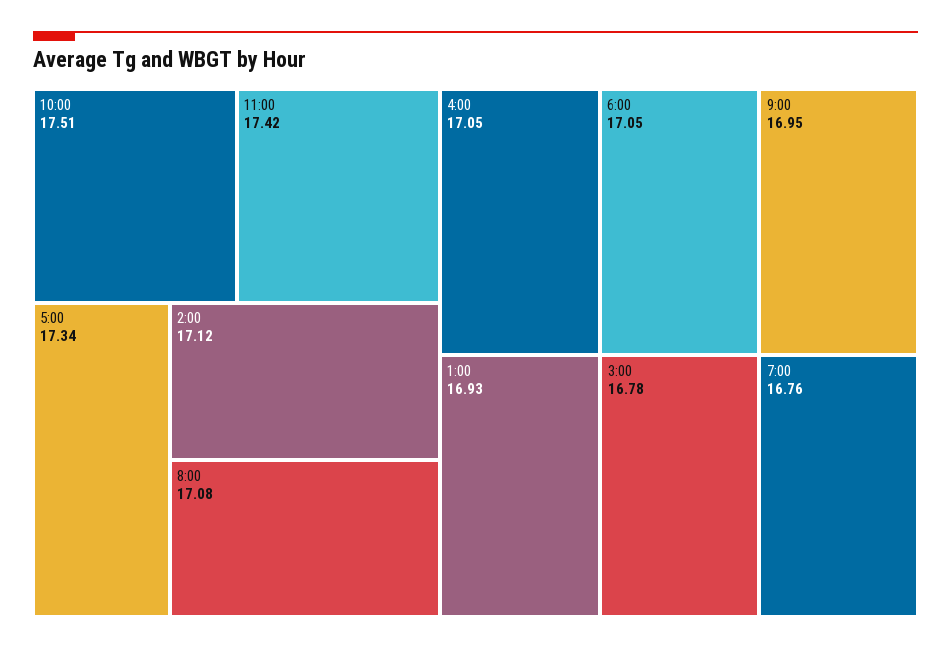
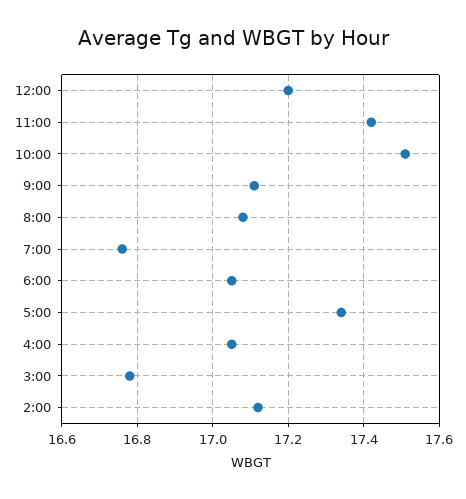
9:00: 16.95 -> 17.1
1:00: 16.93 -> none
12:00: none -> 17.2

